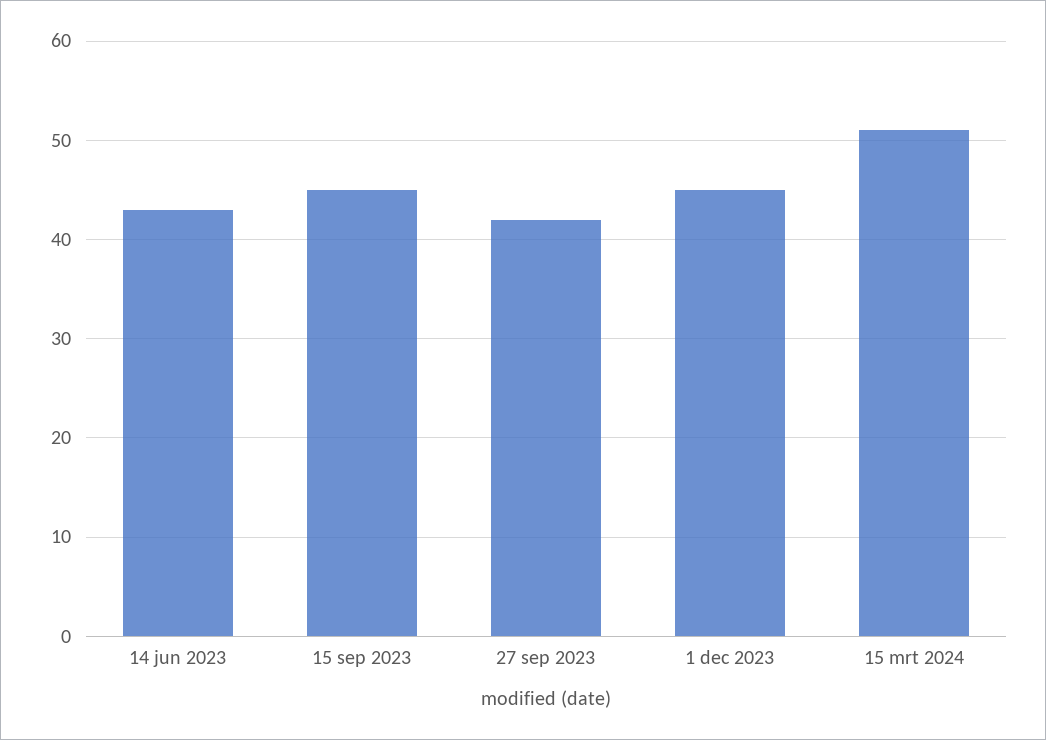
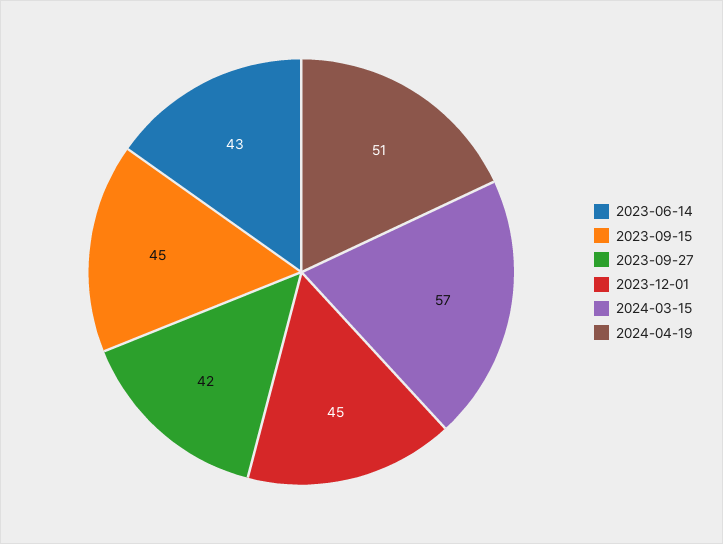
15 mrt 2024: 51 -> 57
2024-04-19: none -> 51

